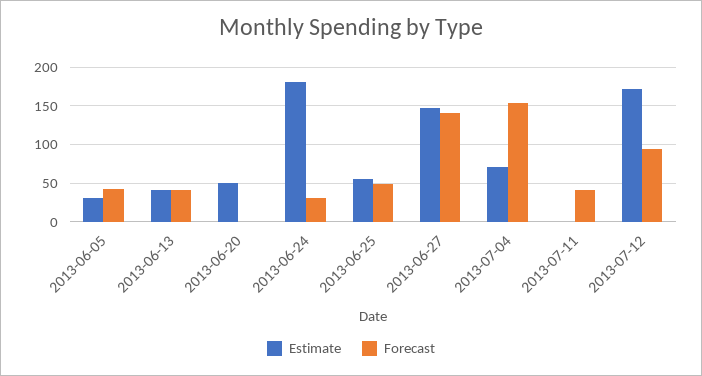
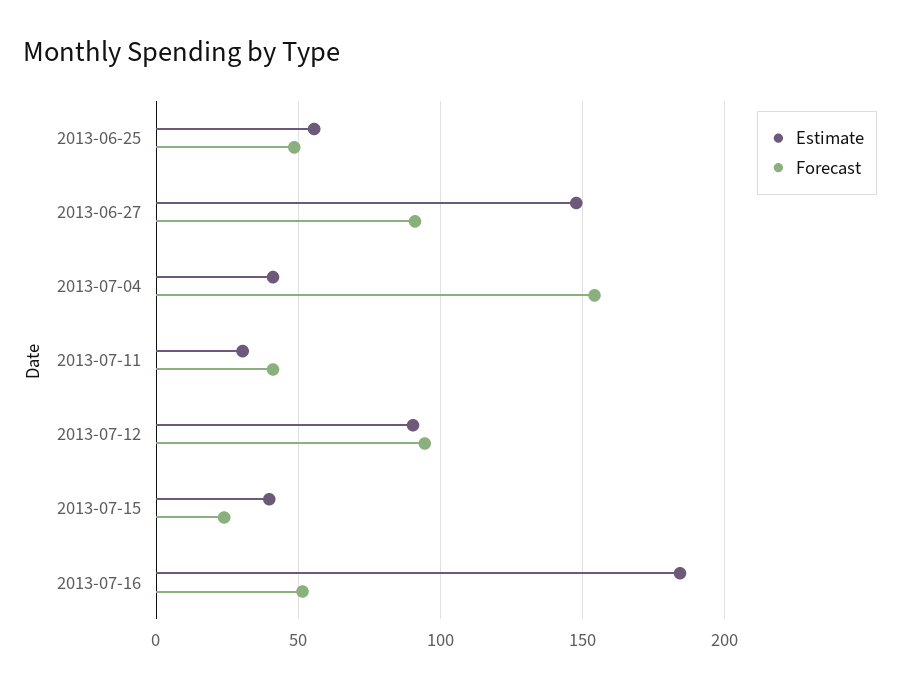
Estimate, 2013-06-05: 30 -> none
Forecast, 2013-06-05: 40 -> none
Estimate, 2013-06-13: 40 -> none
Forecast, 2013-06-13: 40 -> none
Estimate, 2013-06-20: 50 -> none
Forecast, 2013-06-20: 0 -> none
Estimate, 2013-06-24: 180 -> none
Forecast, 2013-06-24: 30 -> none
Forecast, 2013-06-27: 140 -> 90
Estimate, 2013-07-04: 70 -> 40
Estimate, 2013-07-11: 0 -> 30
Estimate, 2013-07-12: 170 -> 90
Estimate, 2013-07-15: none -> 40
Forecast, 2013-07-15: none -> 25
Estimate, 2013-07-16: none -> 185
Forecast, 2013-07-16: none -> 50

